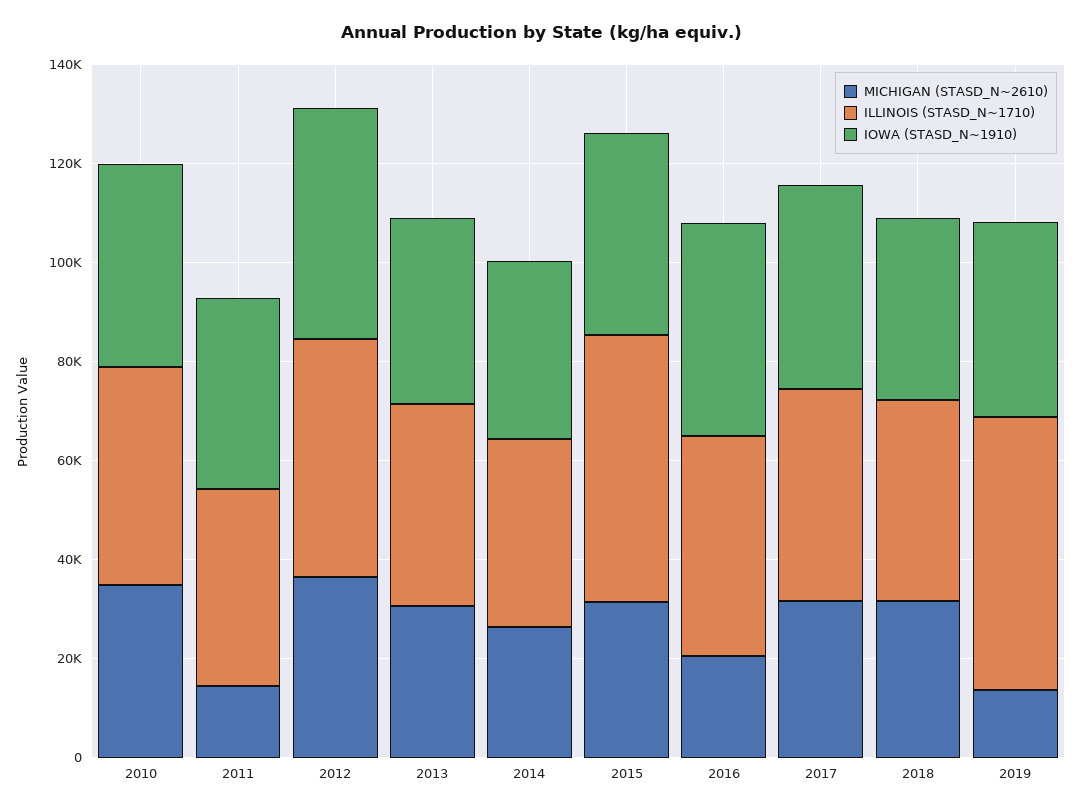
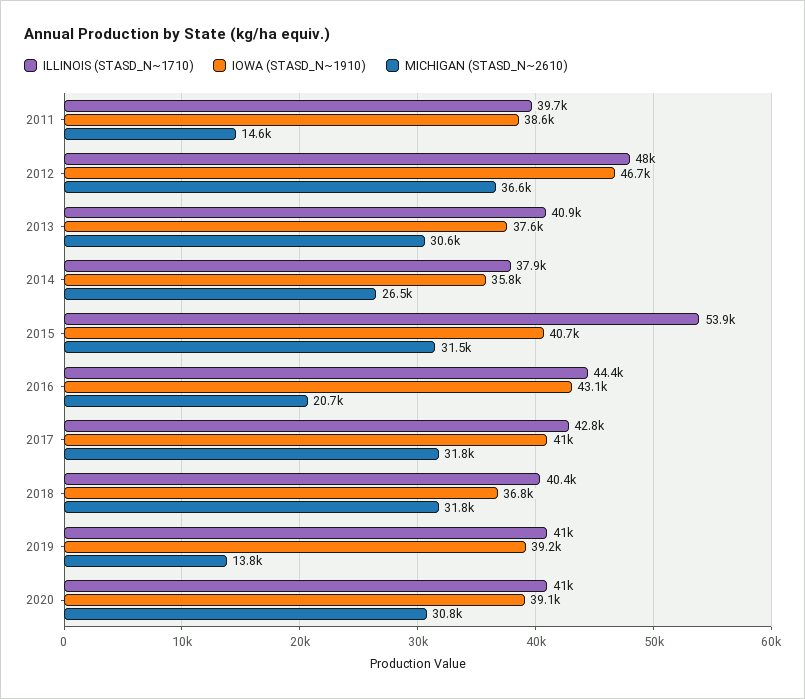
MICHIGAN (STASD_N~2610), 2010: 35000 -> none
ILLINOIS (STASD_N~1710), 2010: 45000 -> none
IOWA (STASD_N~1910), 2010: 40000 -> none
ILLINOIS (STASD_N~1710), 2019: 55000 -> 41000
ILLINOIS (STASD_N~1710), 2020: none -> 41000
IOWA (STASD_N~1910), 2020: none -> 39100
MICHIGAN (STASD_N~2610), 2020: none -> 30800

